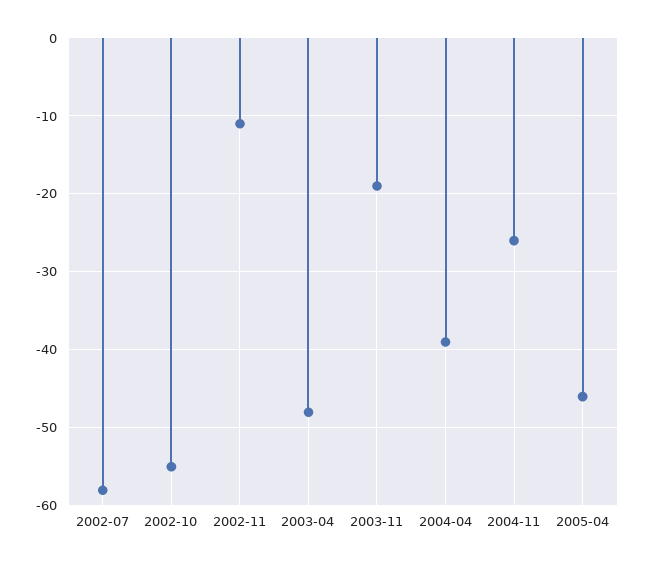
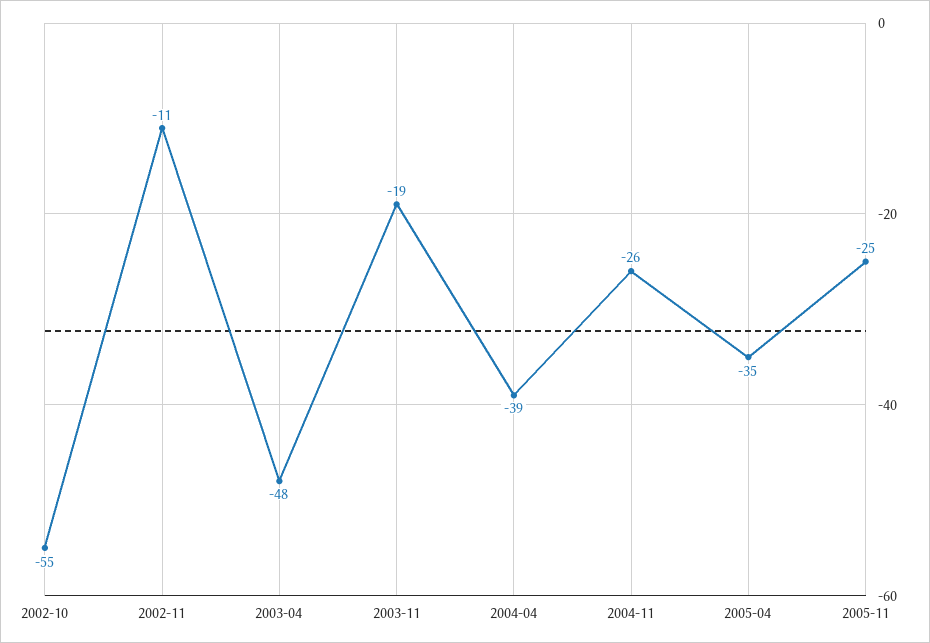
2002-07: -58 -> none
2005-04: -46 -> -35
2005-11: none -> -25

